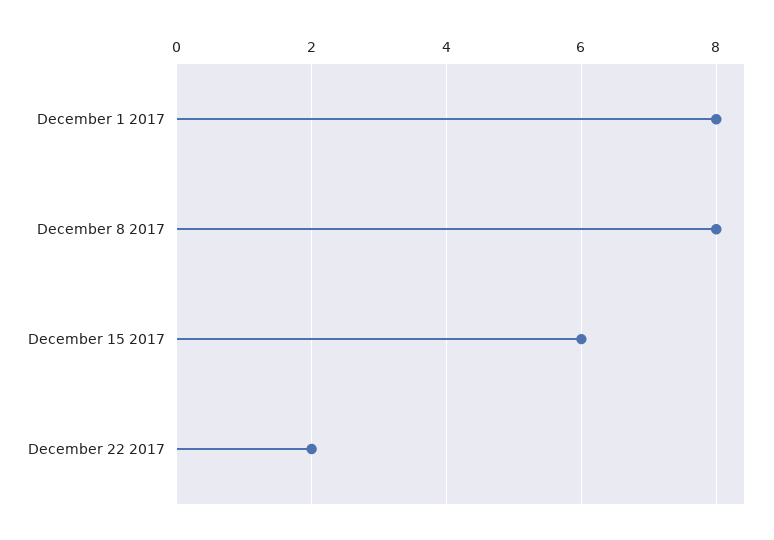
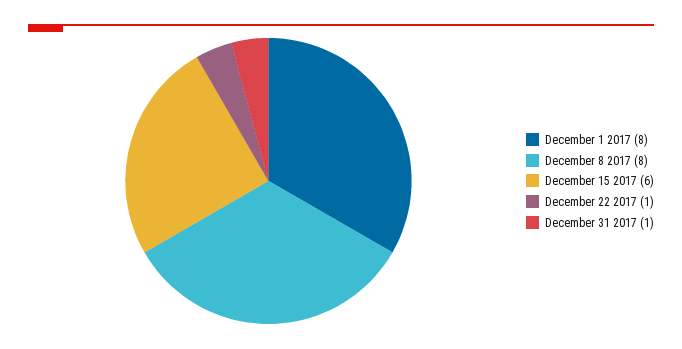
December 22 2017: 2 -> 1
December 31 2017: none -> 1

